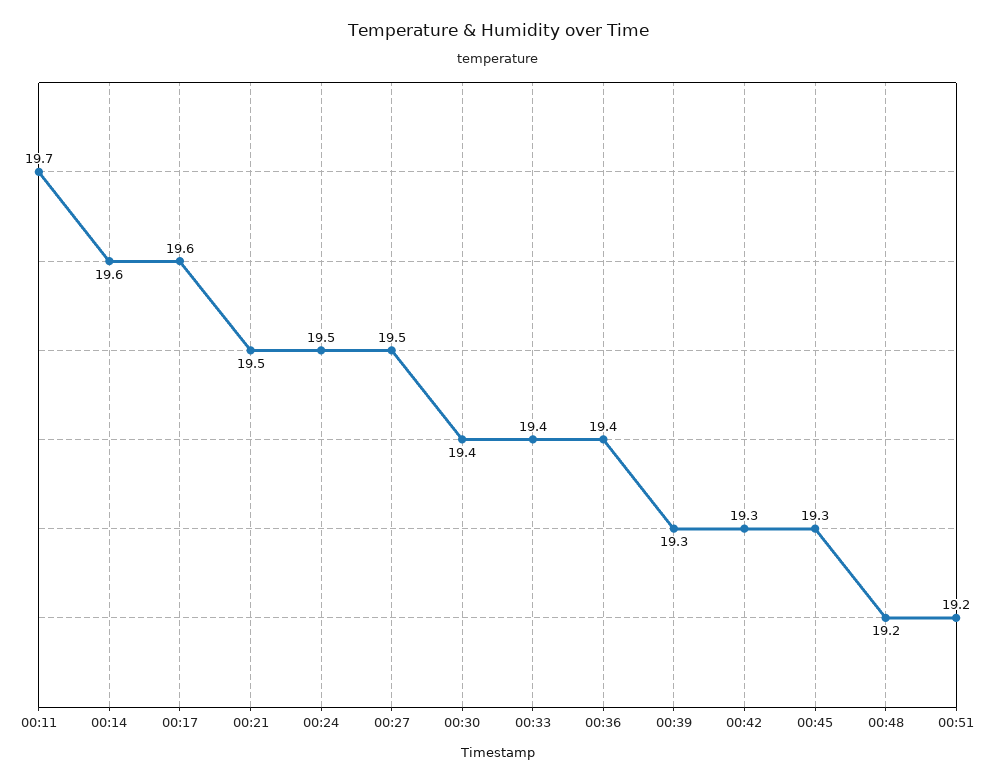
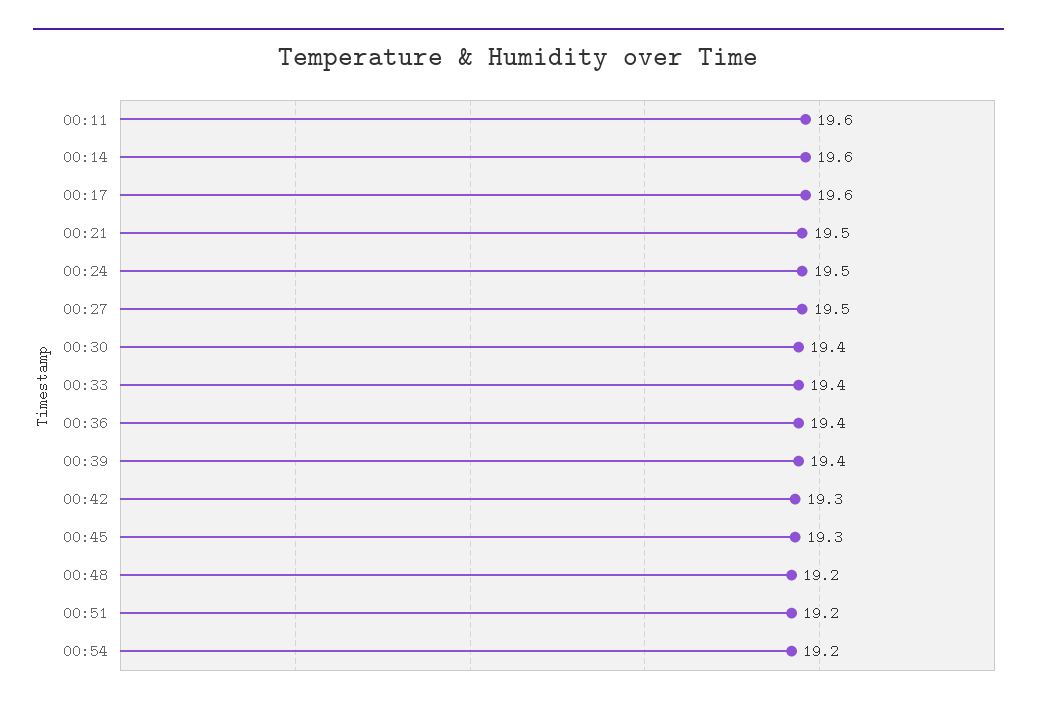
00:11: 19.7 -> 19.6
00:39: 19.3 -> 19.4
00:54: none -> 19.2

